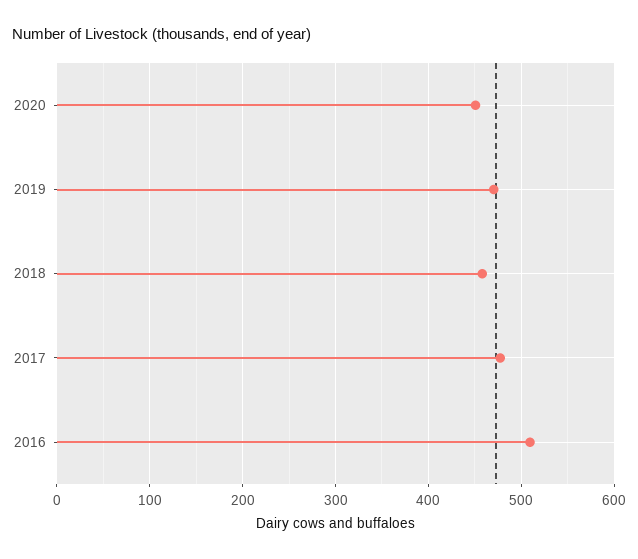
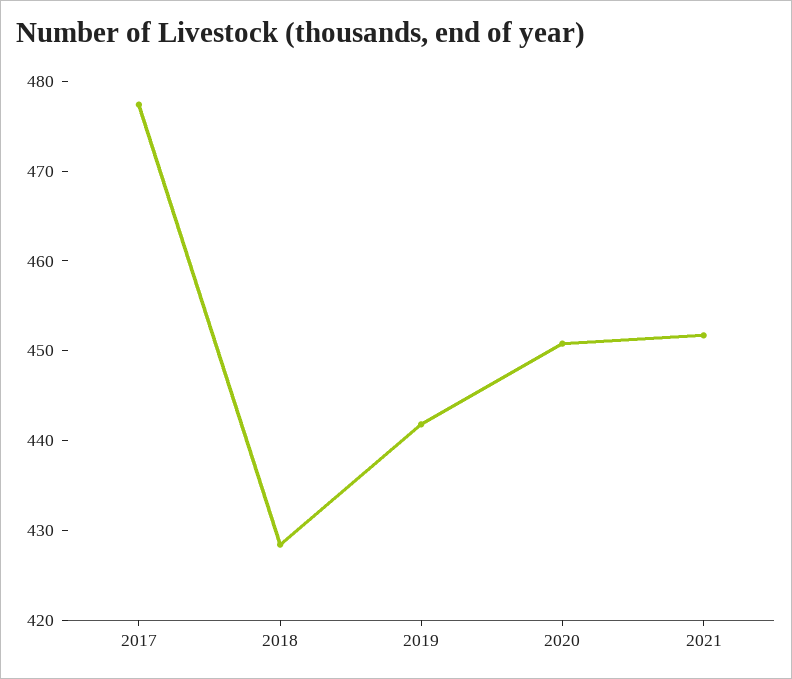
2019: 470 -> 442
2018: 460 -> 428
2016: 510 -> none
2021: none -> 452

